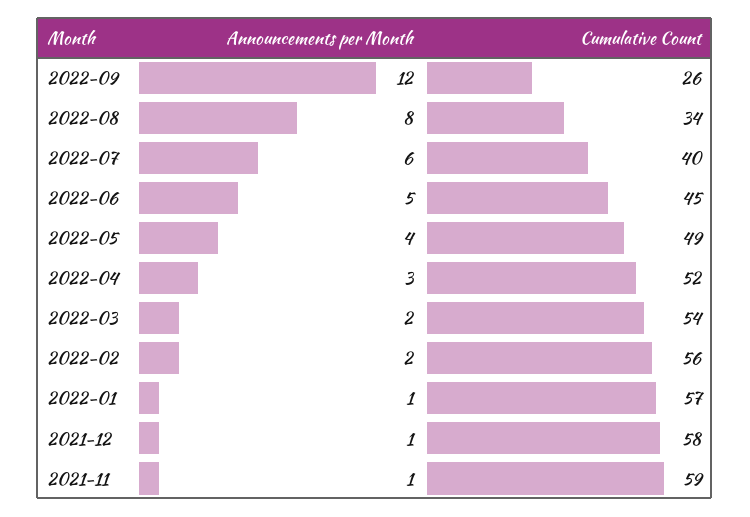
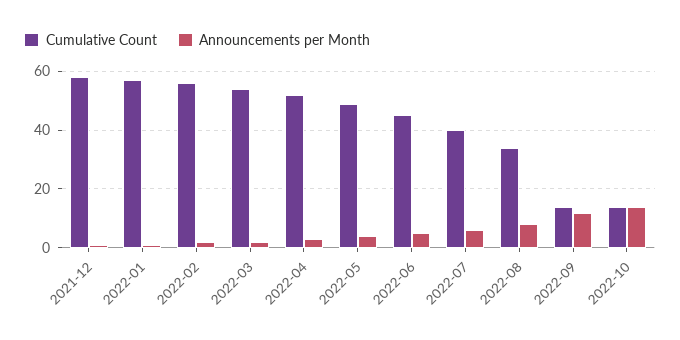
Cumulative Count, 2022-09: 26 -> 15
Announcements per Month, 2021-11: 1 -> none
Cumulative Count, 2021-11: 59 -> none
Cumulative Count, 2022-10: none -> 15
Announcements per Month, 2022-10: none -> 15

